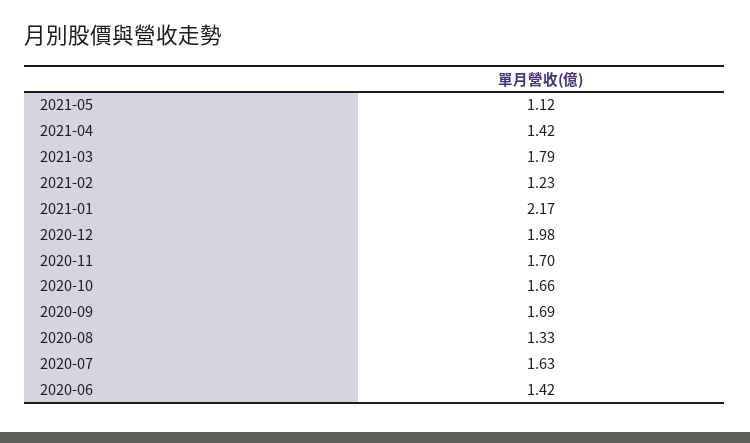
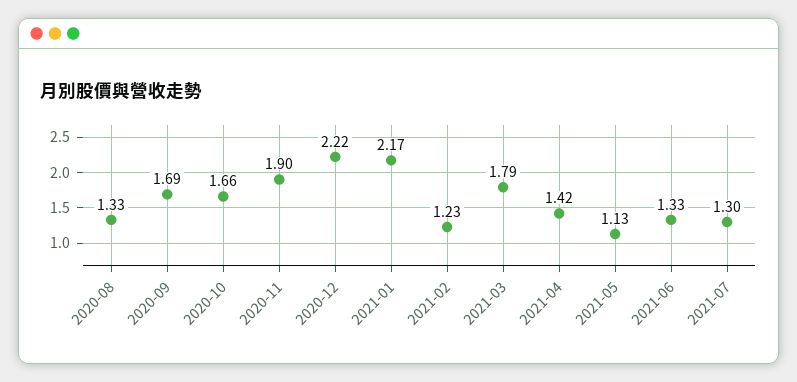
2021-05: 1.12 -> 1.13
2020-12: 1.98 -> 2.22
2020-11: 1.7 -> 1.9
2020-07: 1.63 -> none
2020-06: 1.42 -> none
2021-06: none -> 1.33
2021-07: none -> 1.3

